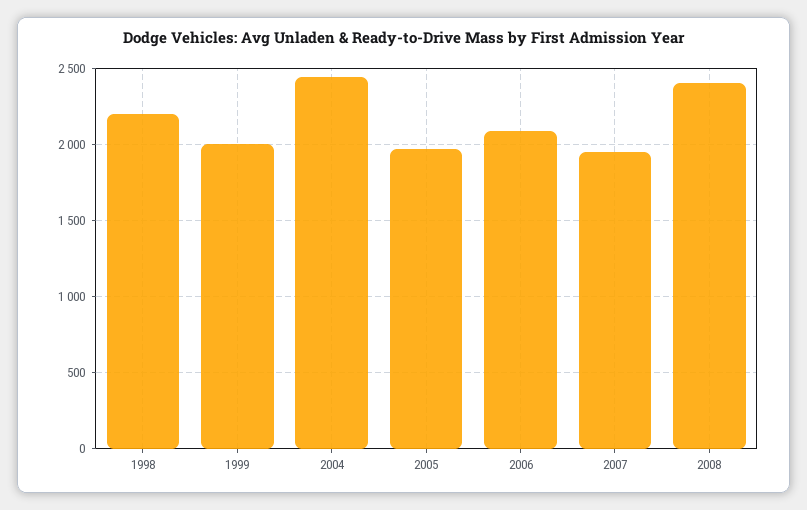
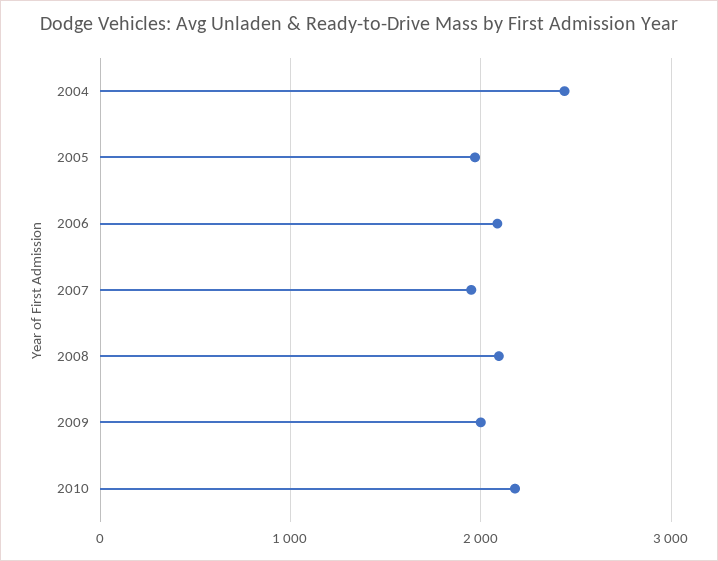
1998: 2200 -> none
1999: 2000 -> none
2008: 2400 -> 2100
2009: none -> 2000
2010: none -> 2200

